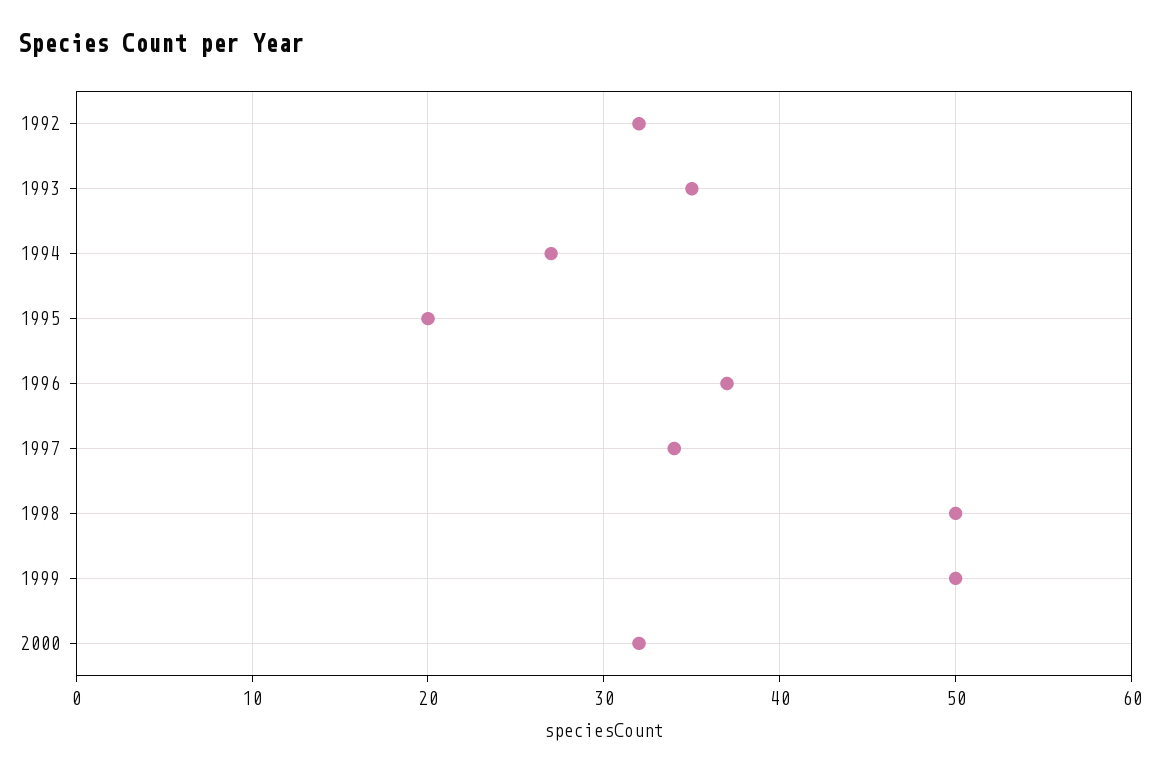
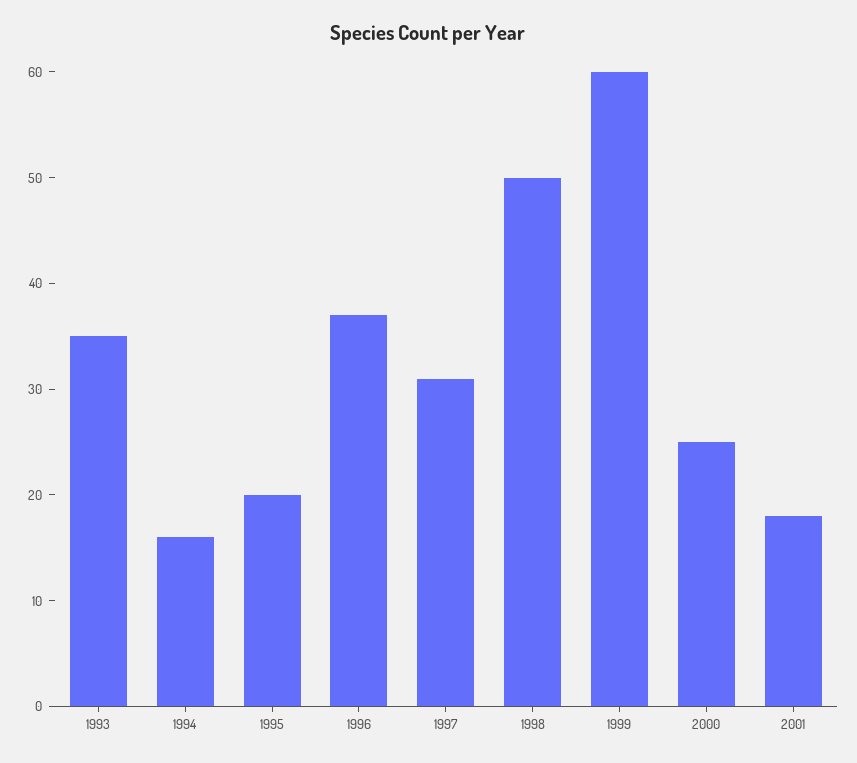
1992: 32 -> none
1994: 27 -> 16
1997: 34 -> 31
1999: 50 -> 60
2000: 32 -> 25
2001: none -> 18

